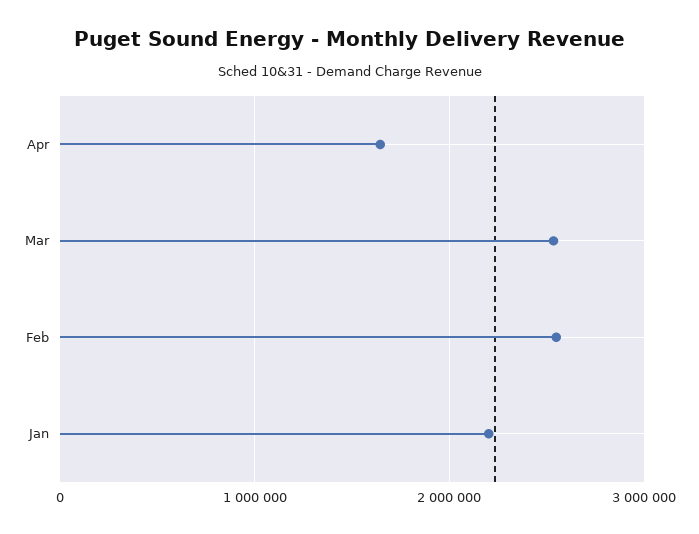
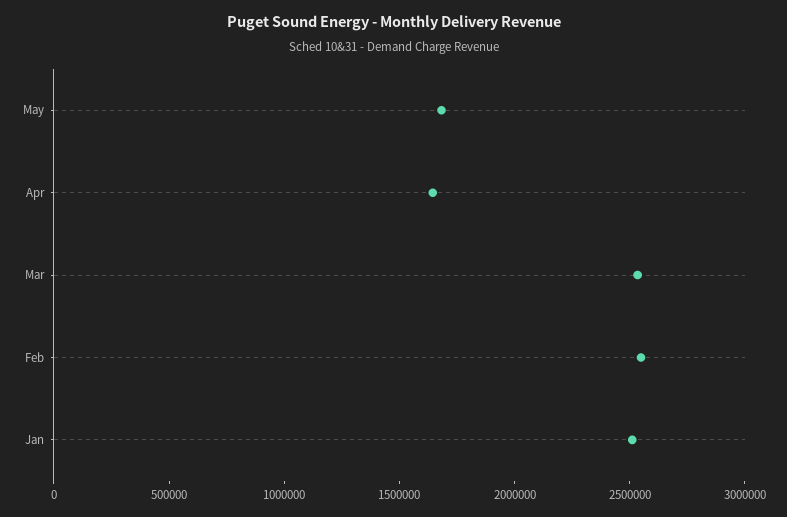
Jan: 2200000 -> 2500000
May: none -> 1700000

